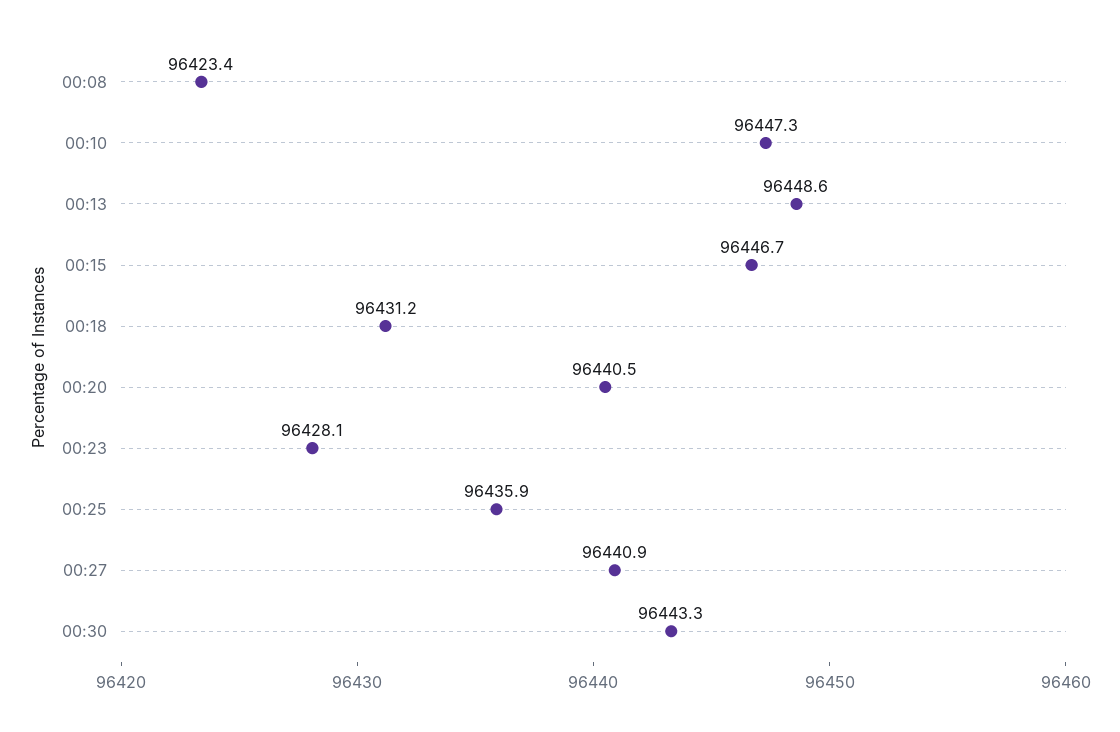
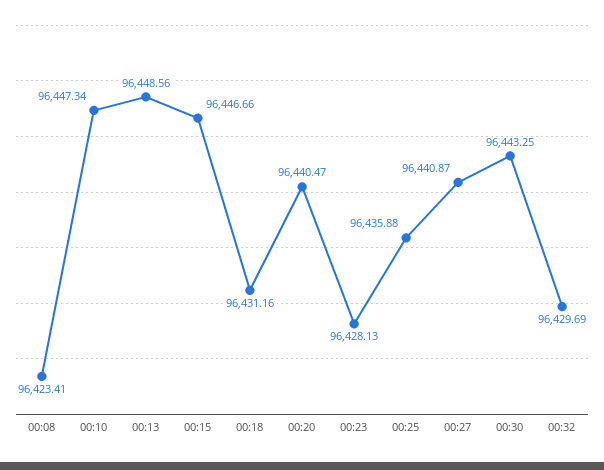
00:32: none -> 96429.69

